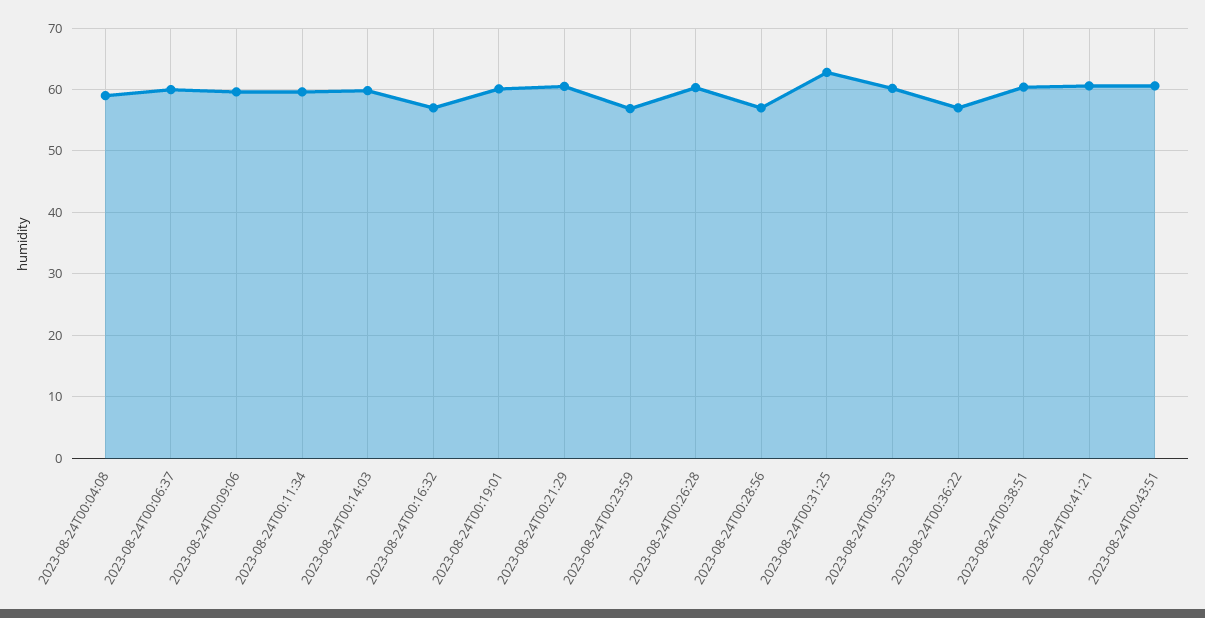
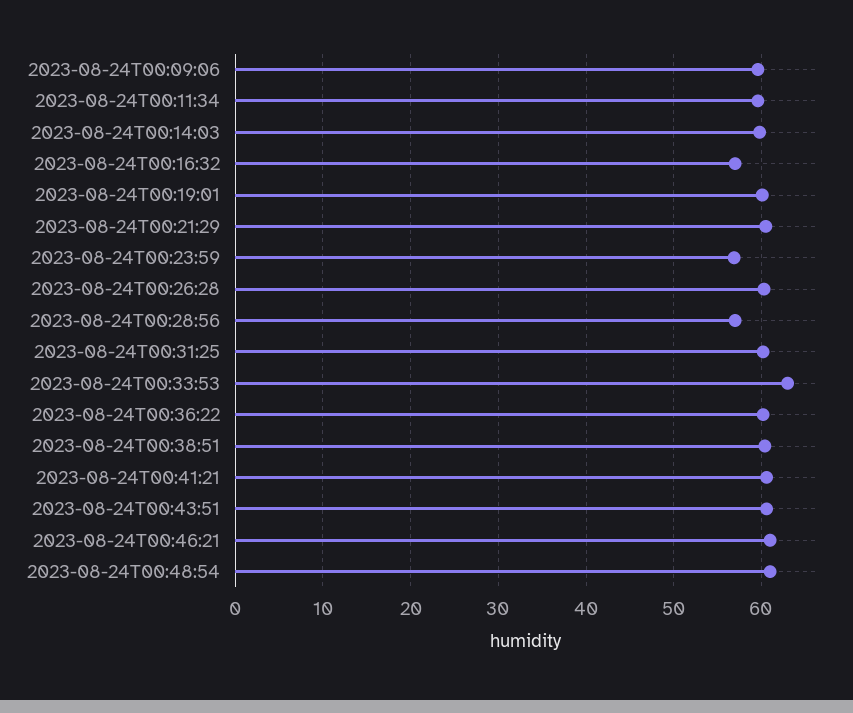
2023-08-24T00:04:08: 59 -> none
2023-08-24T00:06:37: 60 -> none
2023-08-24T00:31:25: 63 -> 60
2023-08-24T00:33:53: 60 -> 63
2023-08-24T00:36:22: 57 -> 60
2023-08-24T00:46:21: none -> 61
2023-08-24T00:48:54: none -> 61

